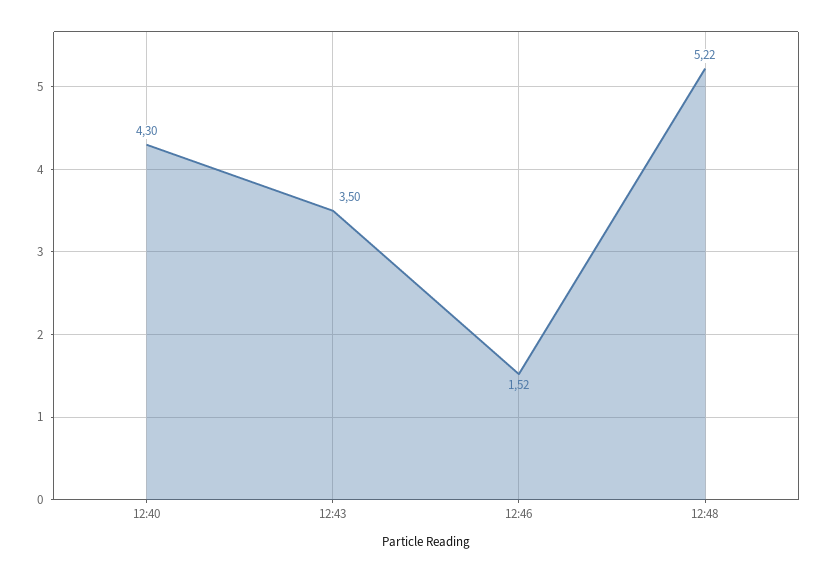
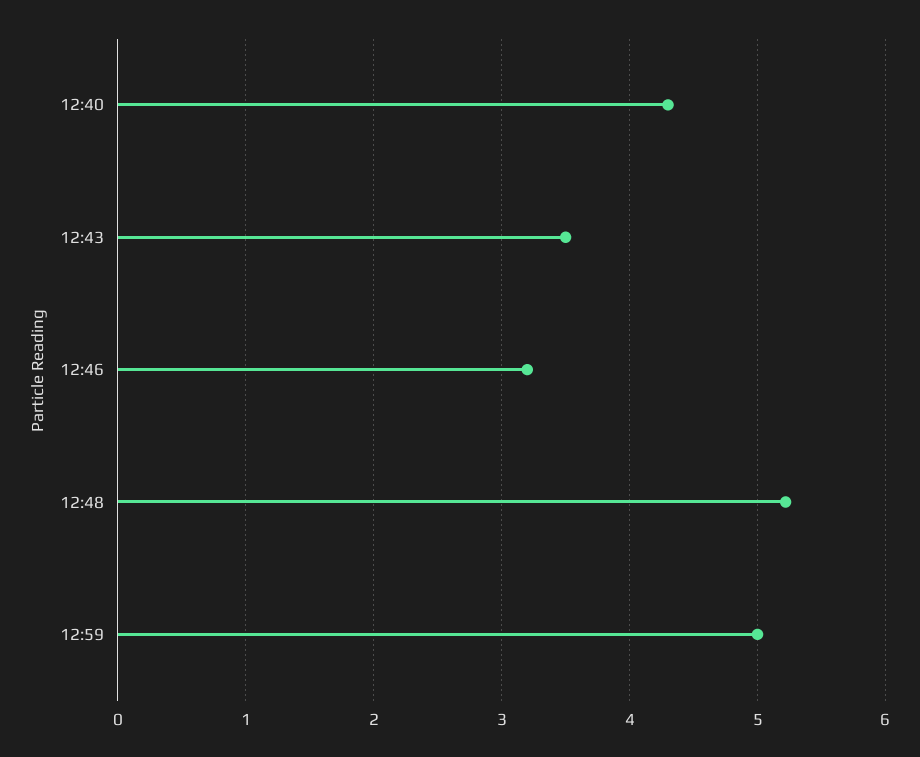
12:46: 1.52 -> 3.2
12:59: none -> 5

